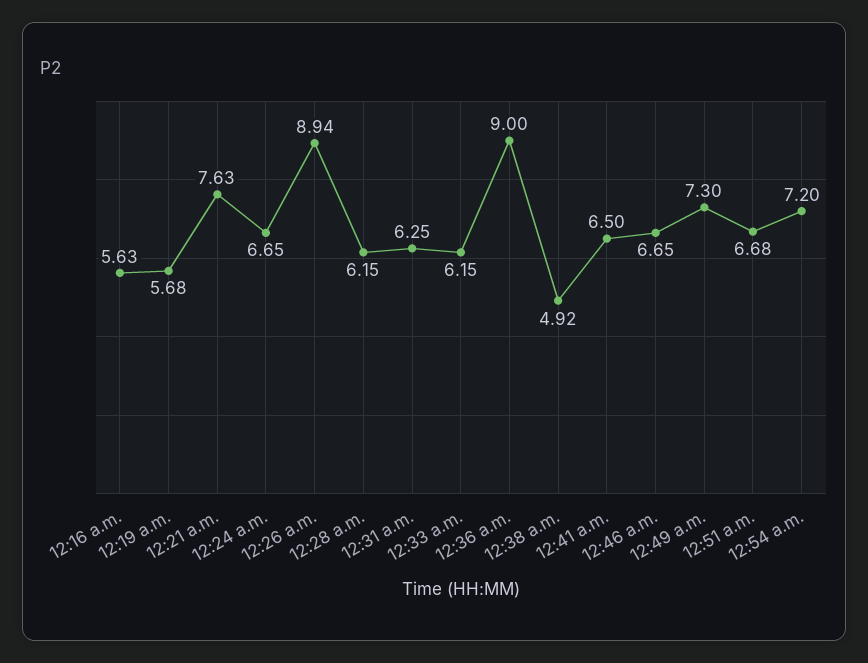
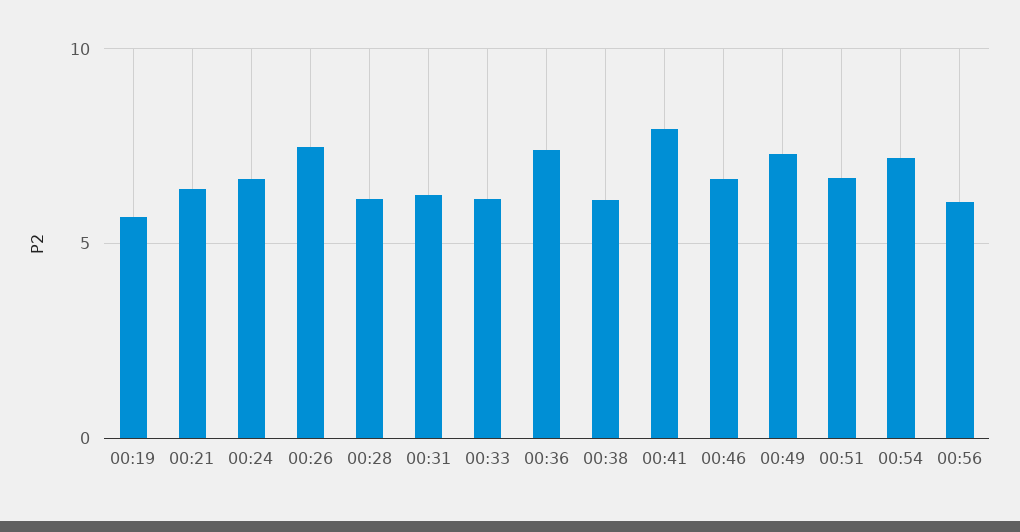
12:16 a.m.: 5.63 -> none
12:21 a.m.: 7.63 -> 6.5
12:26 a.m.: 8.94 -> 7.5
12:36 a.m.: 9 -> 7.5
12:38 a.m.: 4.92 -> 6
12:41 a.m.: 6.5 -> 8
00:56: none -> 6

